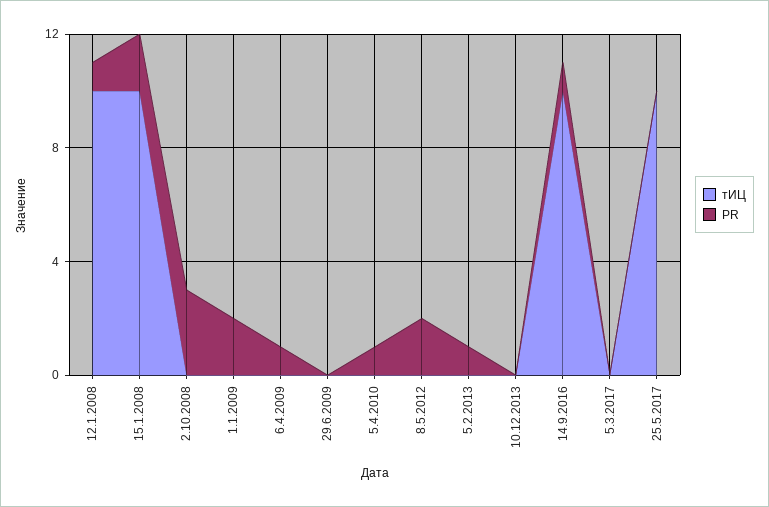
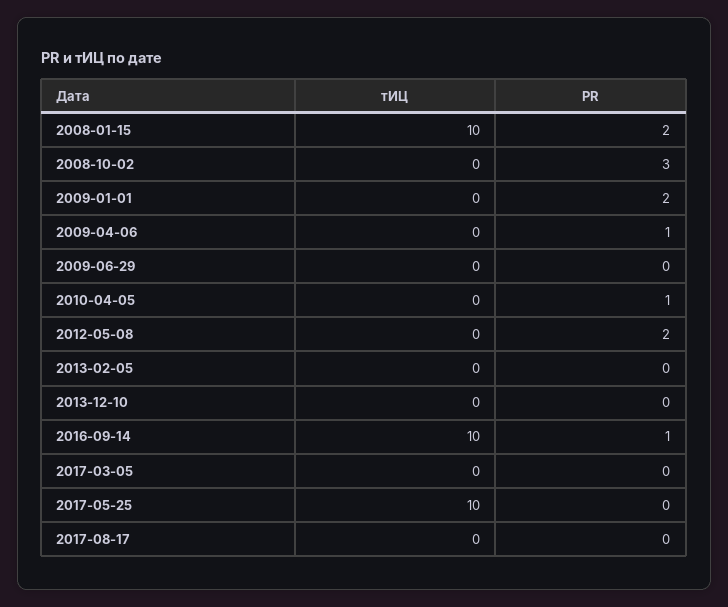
тИЦ, 12.1.2008: 10 -> none
PR, 12.1.2008: 1 -> none
PR, 5.2.2013: 1 -> 0
тИЦ, 2017-08-17: none -> 0
PR, 2017-08-17: none -> 0

